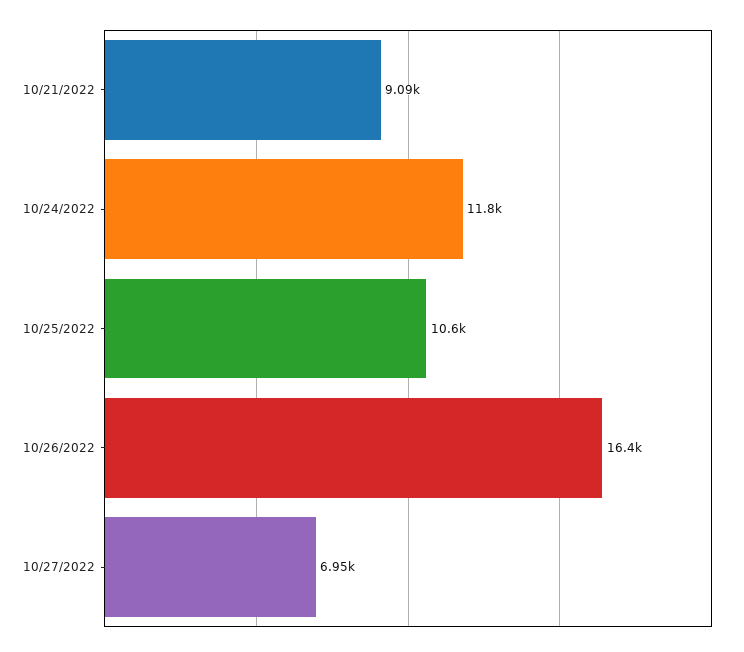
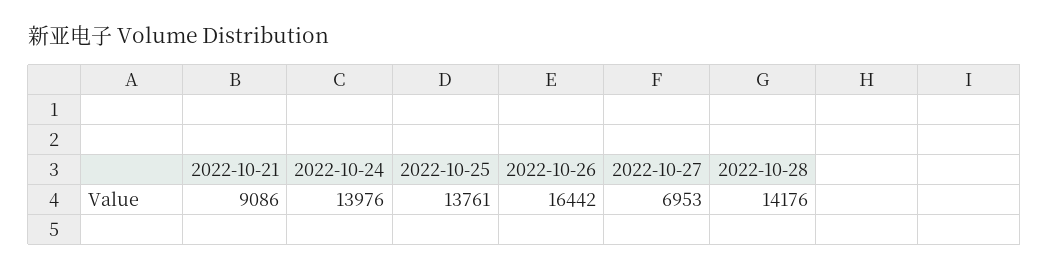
10/24/2022: 11800 -> 13976
10/25/2022: 10600 -> 13761
2022-10-28: none -> 14176

